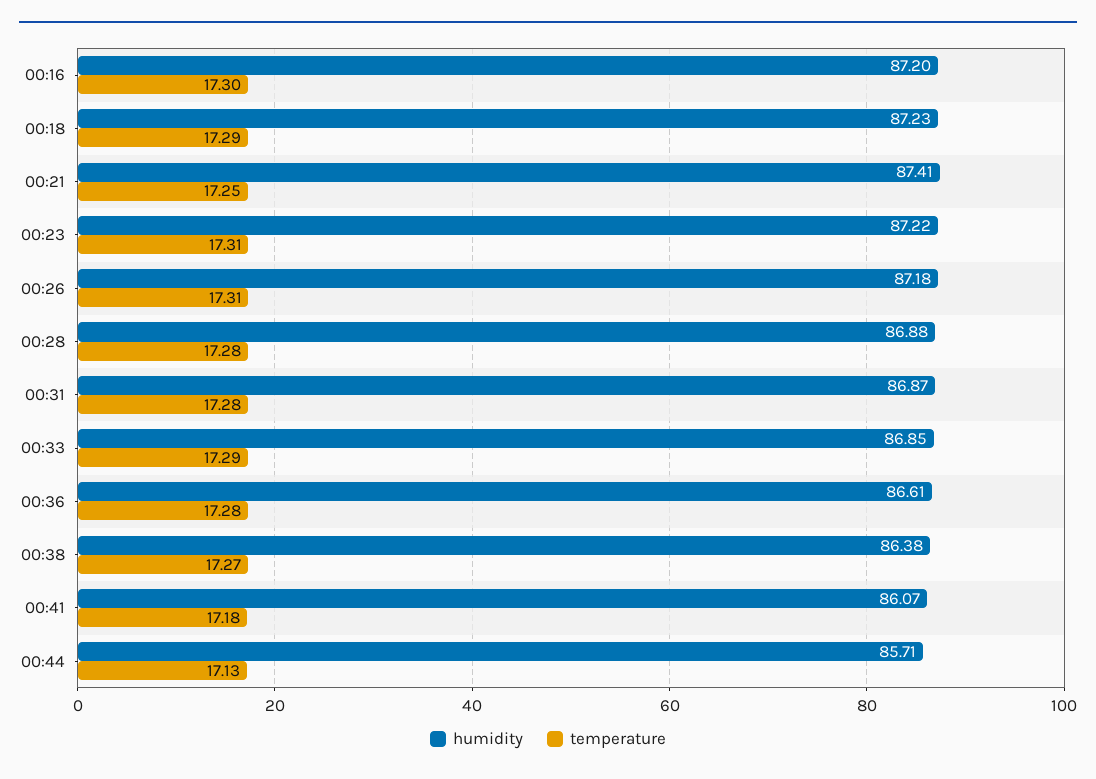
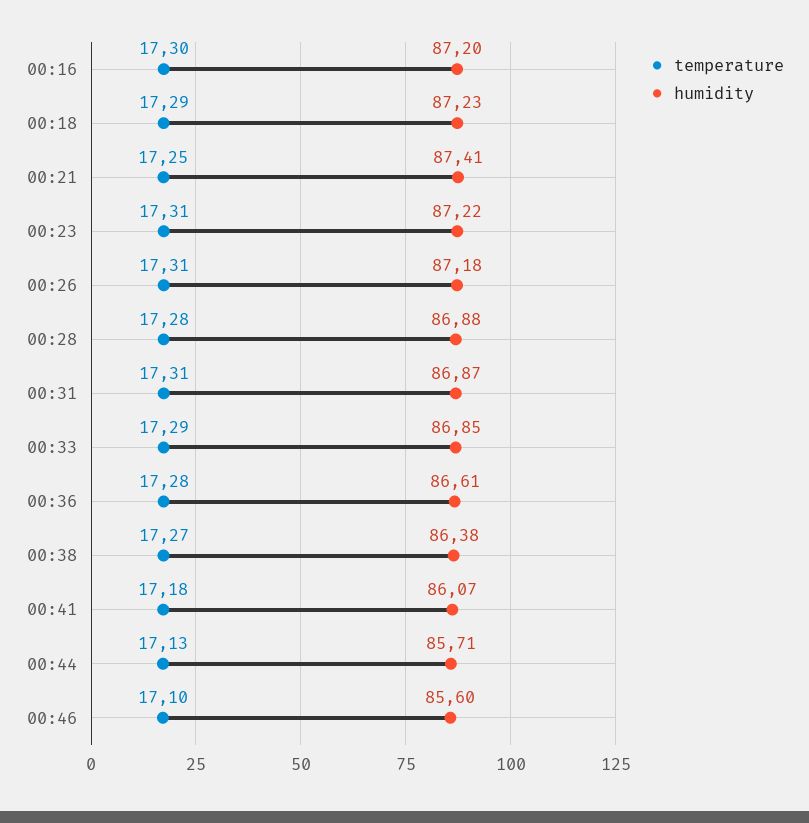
temperature, 00:31: 17.28 -> 17.31
temperature, 00:46: none -> 17.1
humidity, 00:46: none -> 85.6

